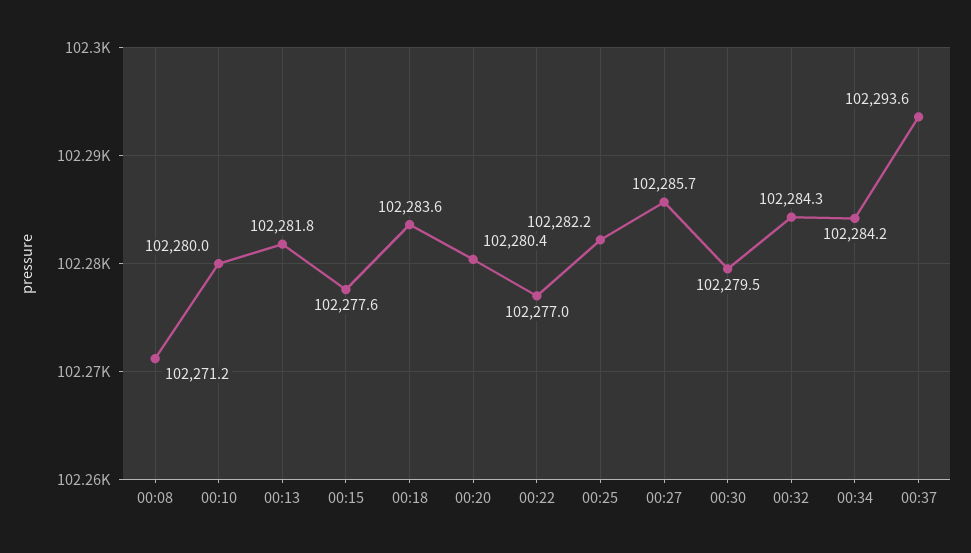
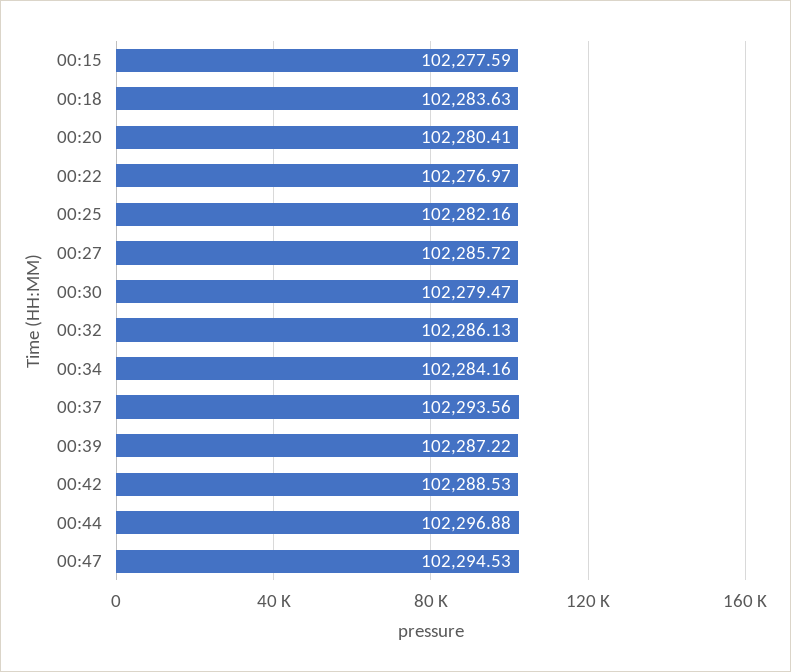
00:08: 102271.2 -> none
00:10: 102280 -> none
00:13: 102281.8 -> none
00:32: 102284.3 -> 102286.13
00:39: none -> 102287.22
00:42: none -> 102288.53
00:44: none -> 102296.88
00:47: none -> 102294.53

